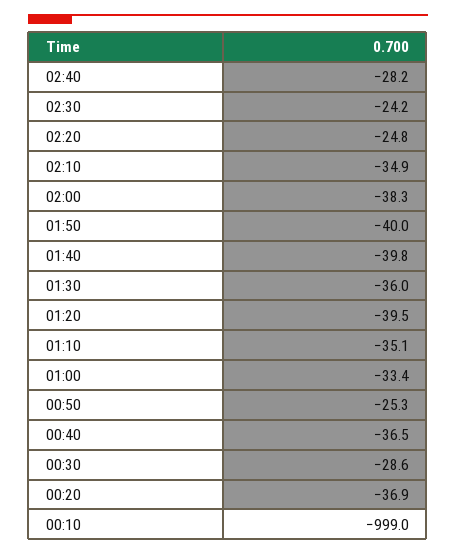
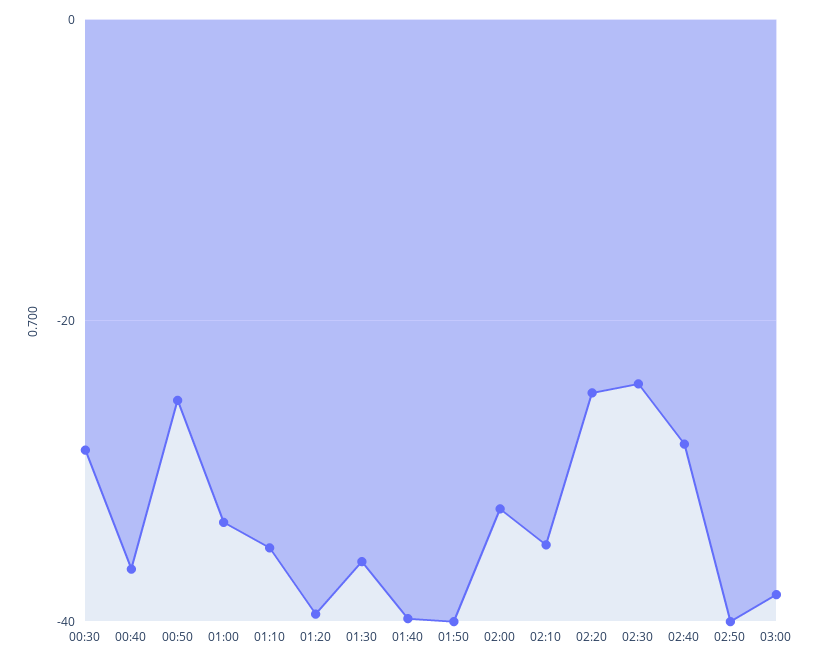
02:00: -38.3 -> -32
00:20: -36.9 -> none
00:10: -999 -> none
02:50: none -> -40
03:00: none -> -38

